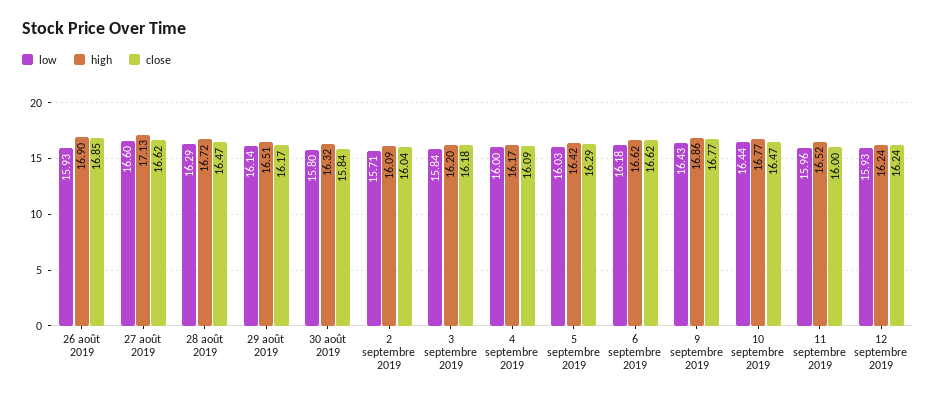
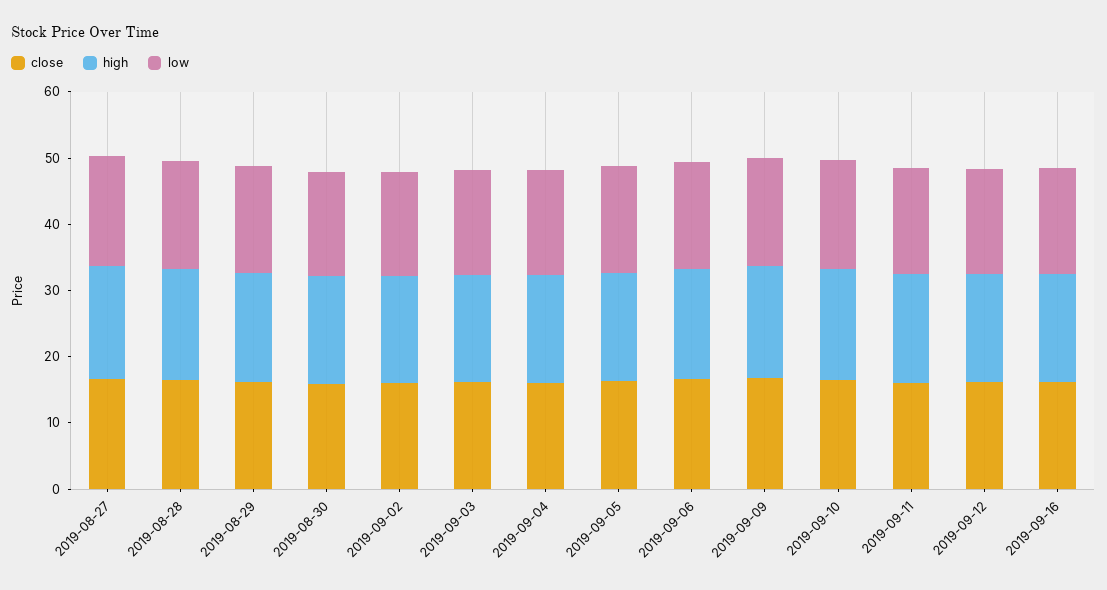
low, 26 août 2019: 15.93 -> none
high, 26 août 2019: 16.9 -> none
close, 26 août 2019: 16.85 -> none
close, 2019-09-16: none -> 16
high, 2019-09-16: none -> 16
low, 2019-09-16: none -> 16

